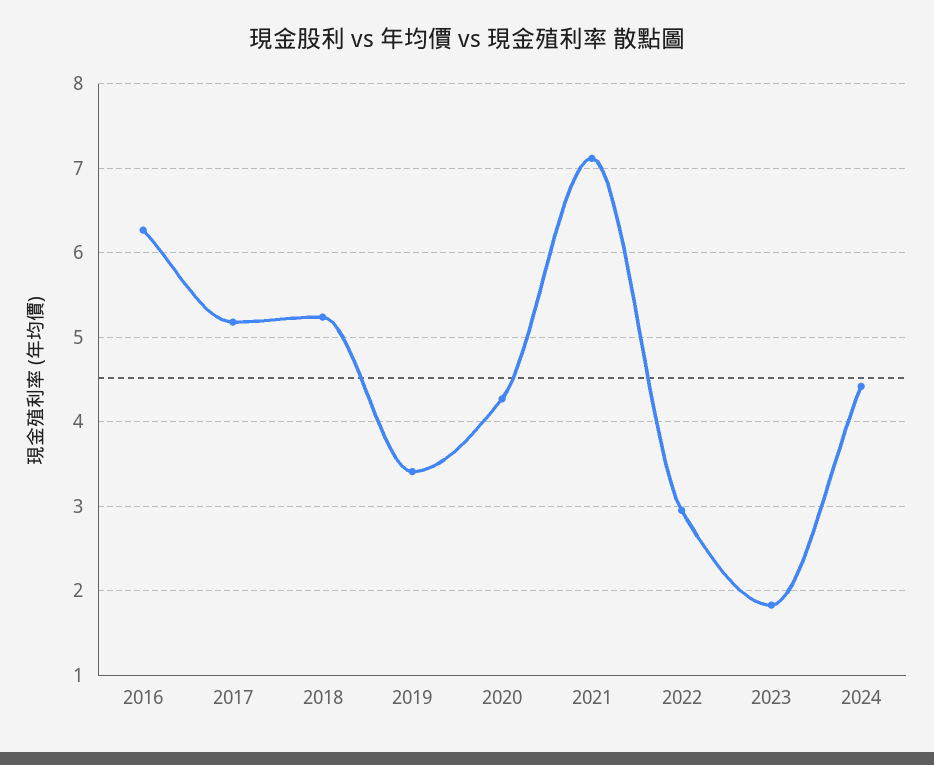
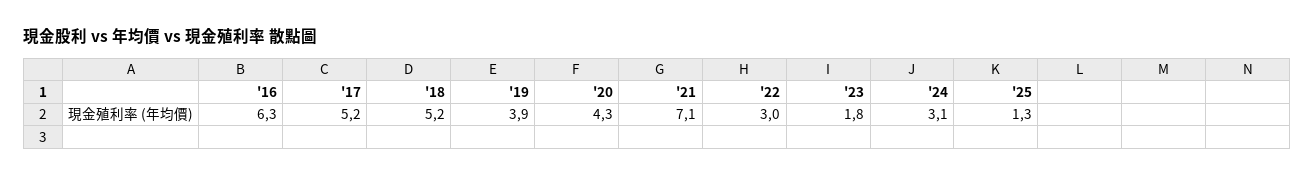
2019: 3.4 -> 3.9
2024: 4.4 -> 3.1
'25: none -> 1.3

